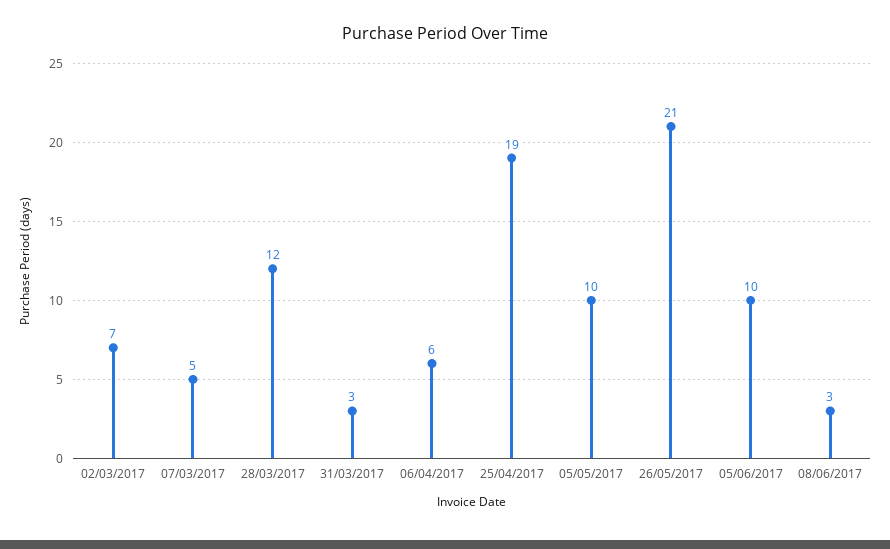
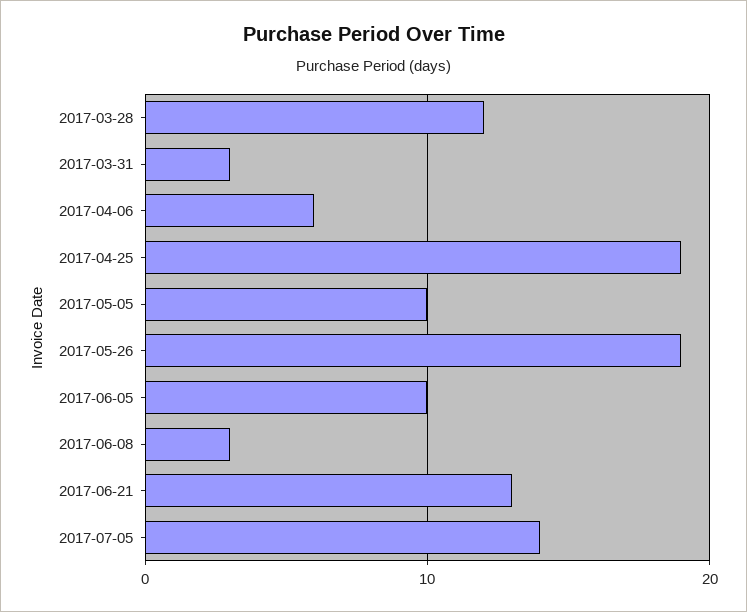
02/03/2017: 7 -> none
07/03/2017: 5 -> none
26/05/2017: 21 -> 19
2017-06-21: none -> 13
2017-07-05: none -> 14

